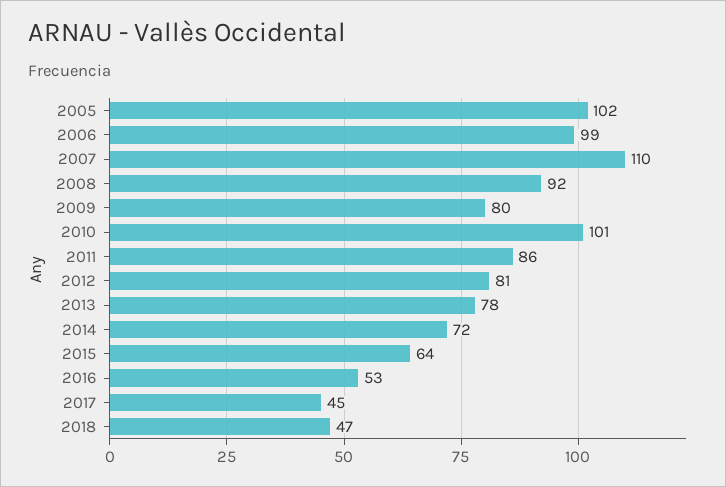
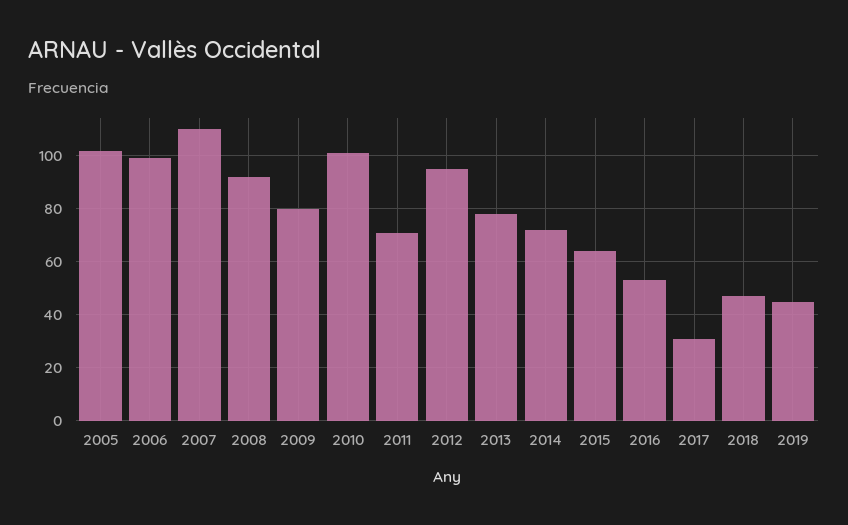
2011: 86 -> 70
2012: 81 -> 95
2017: 45 -> 30
2019: none -> 45

